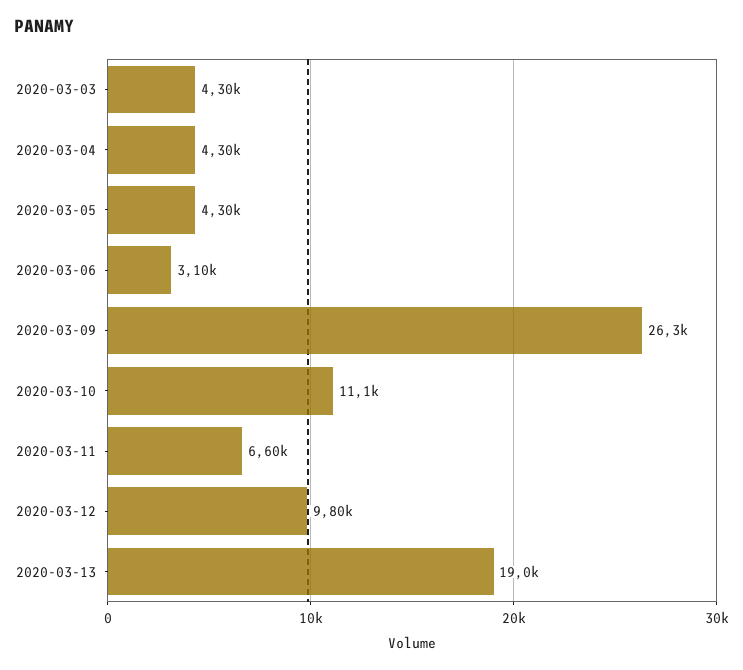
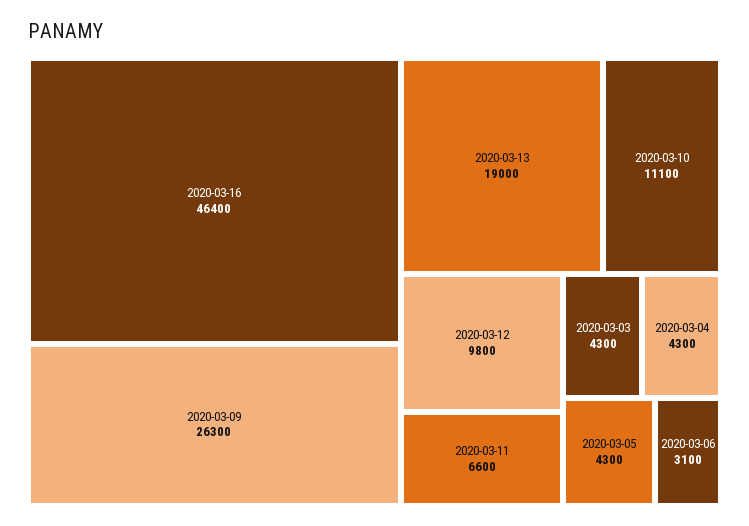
2020-03-16: none -> 46400

